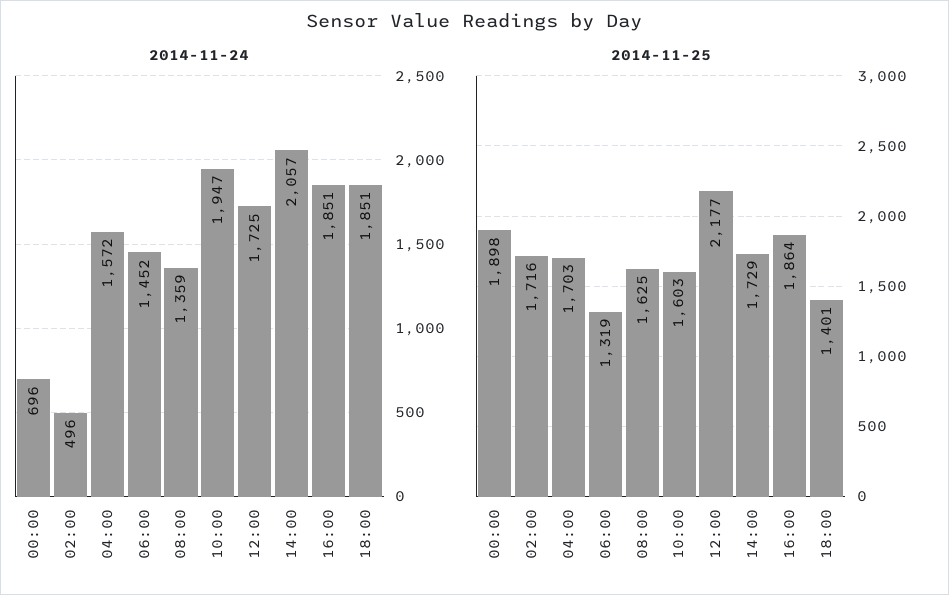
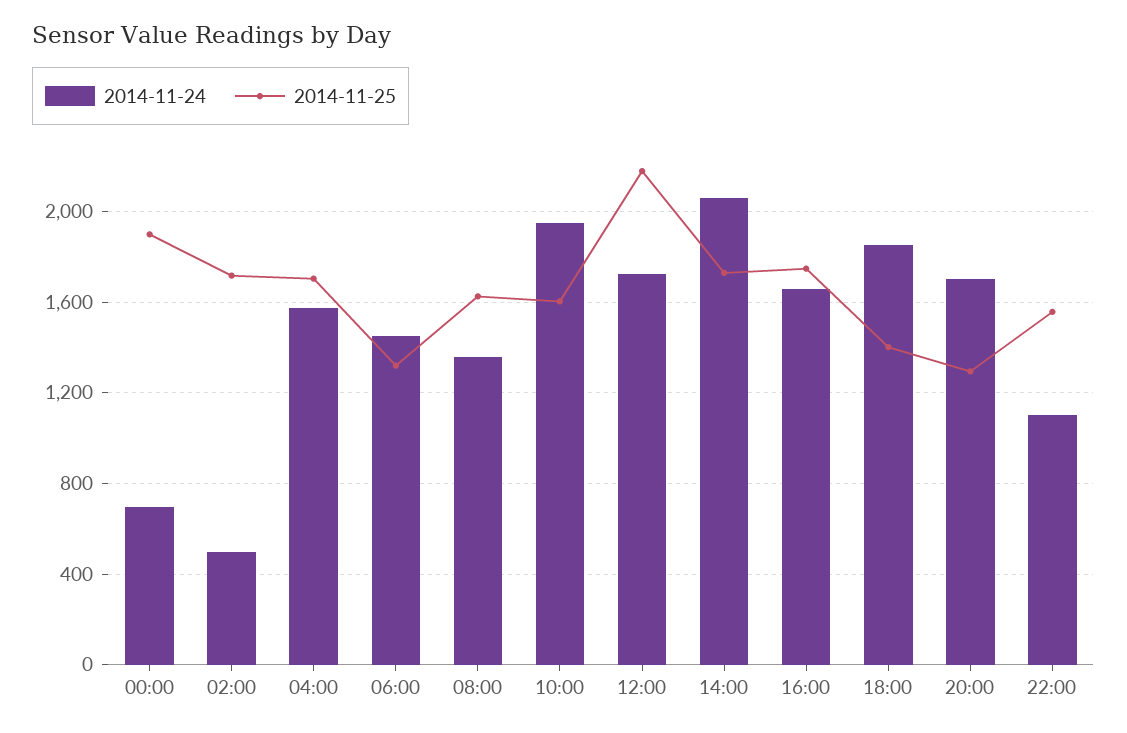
2014-11-24, 16:00: 1851 -> 1650
2014-11-25, 16:00: 1864 -> 1750
2014-11-24, 20:00: none -> 1700
2014-11-25, 20:00: none -> 1300
2014-11-24, 22:00: none -> 1100
2014-11-25, 22:00: none -> 1550

